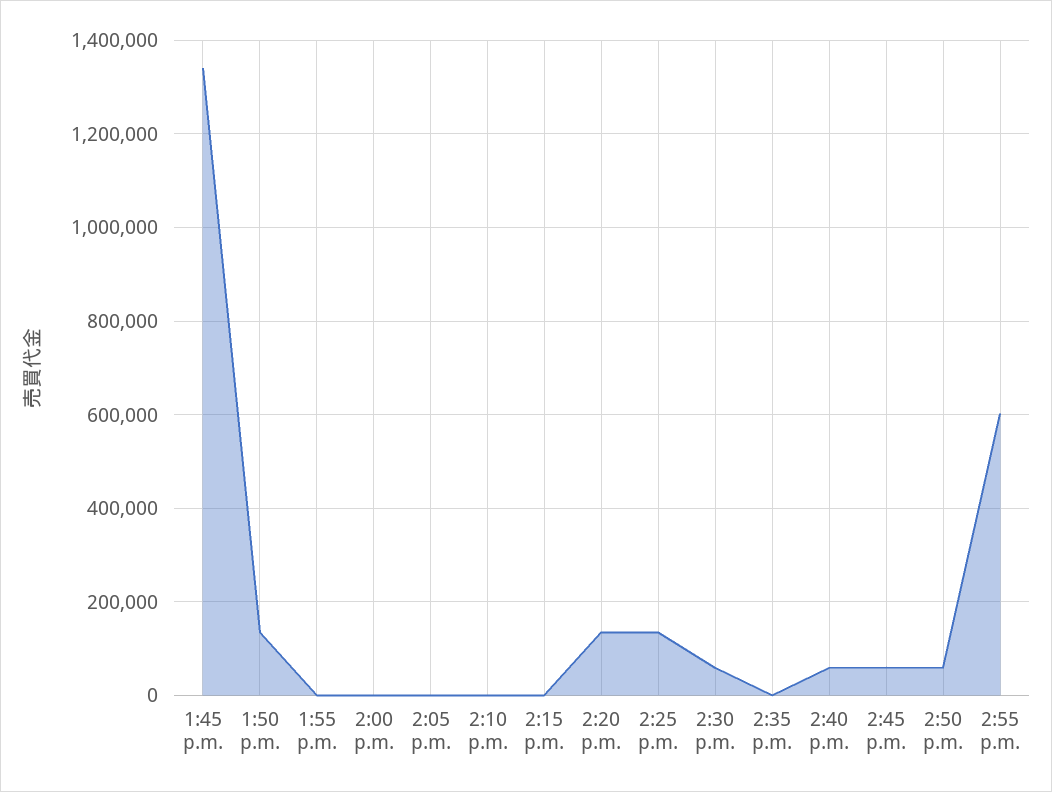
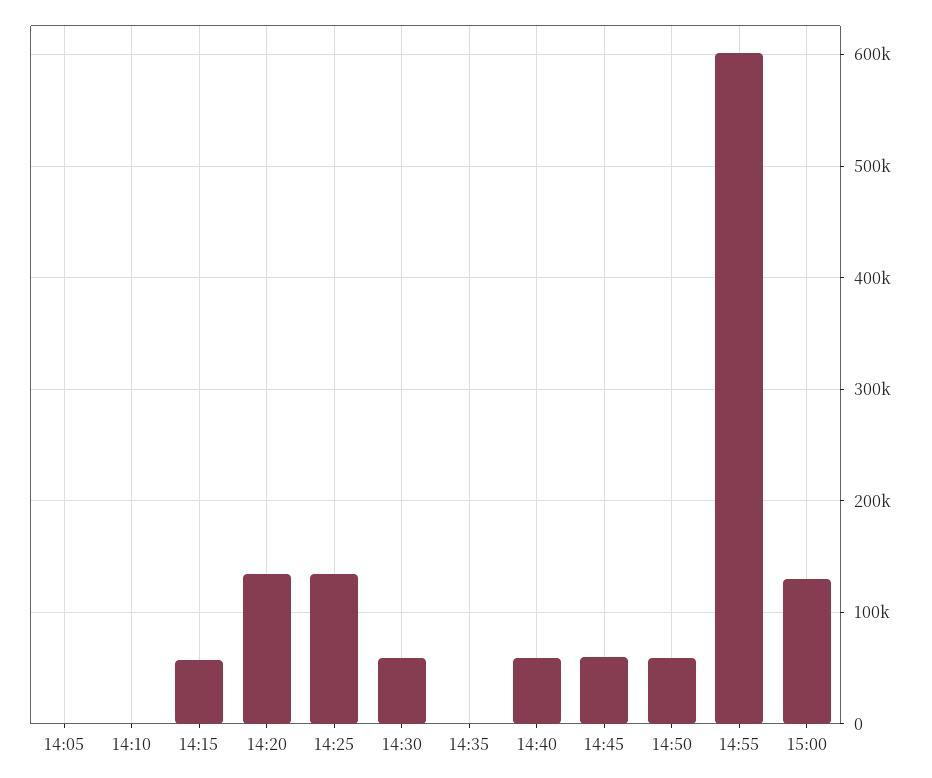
1:45 p.m.: 1340000 -> none
1:50 p.m.: 140000 -> none
1:55 p.m.: 0 -> none
2:00 p.m.: 0 -> none
2:15 p.m.: 0 -> 60000
15:00: none -> 130000

